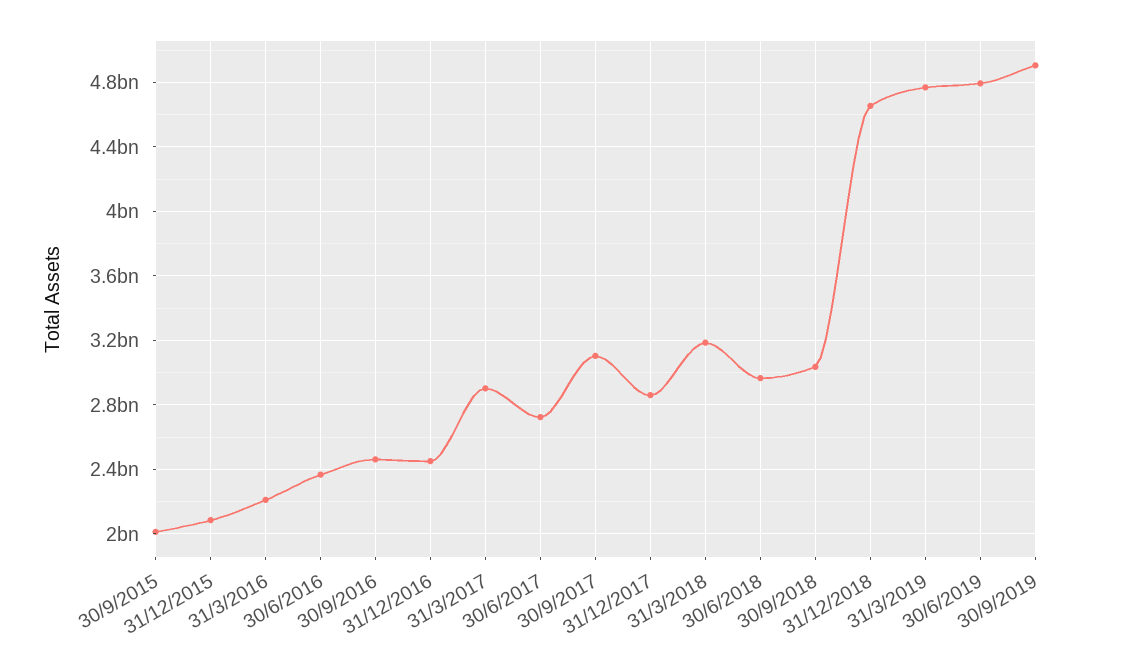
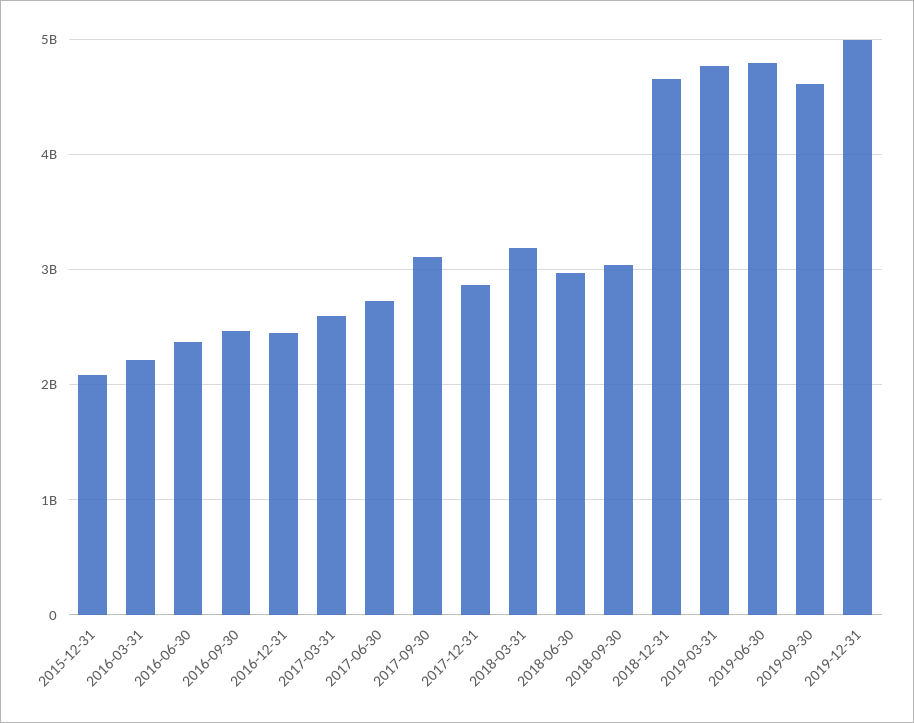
30/9/2015: 2000000000 -> none
31/3/2017: 2900000000 -> 2600000000
30/9/2019: 4900000000 -> 4600000000
2019-12-31: none -> 5000000000

